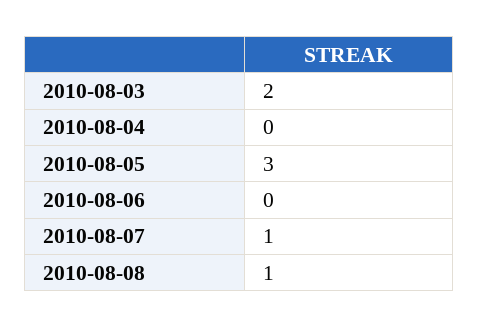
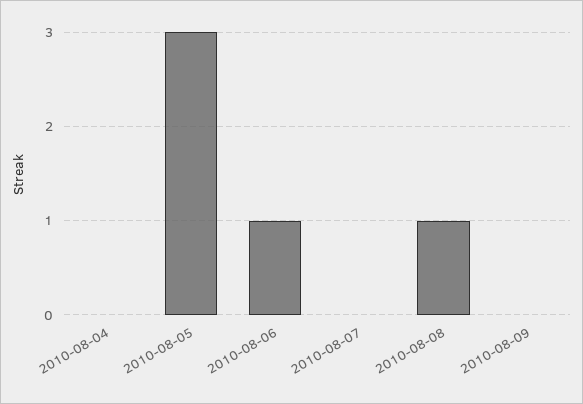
2010-08-03: 2 -> none
2010-08-06: 0 -> 1
2010-08-07: 1 -> 0
2010-08-09: none -> 0

